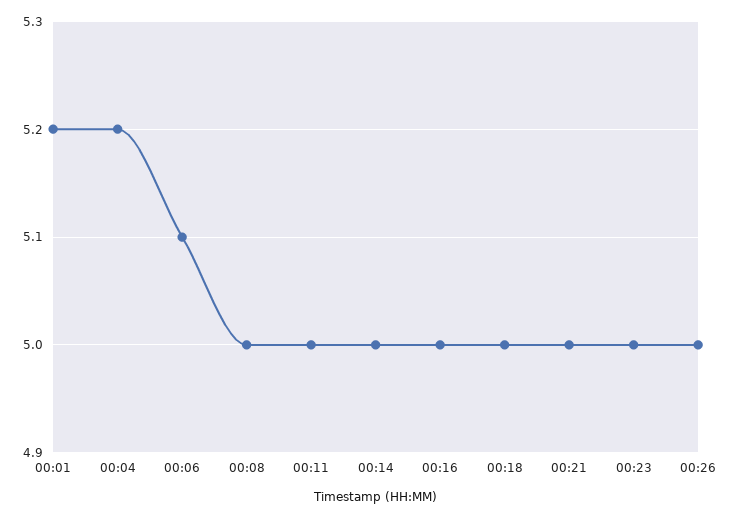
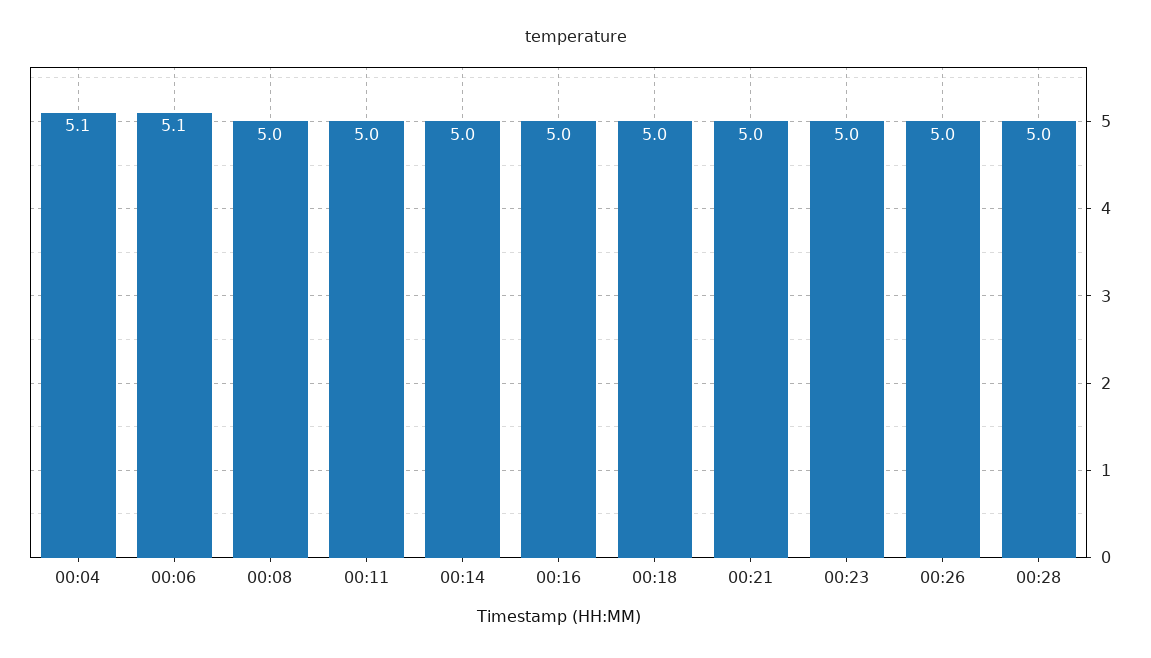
00:01: 5.2 -> none
00:04: 5.2 -> 5.1
00:28: none -> 5

